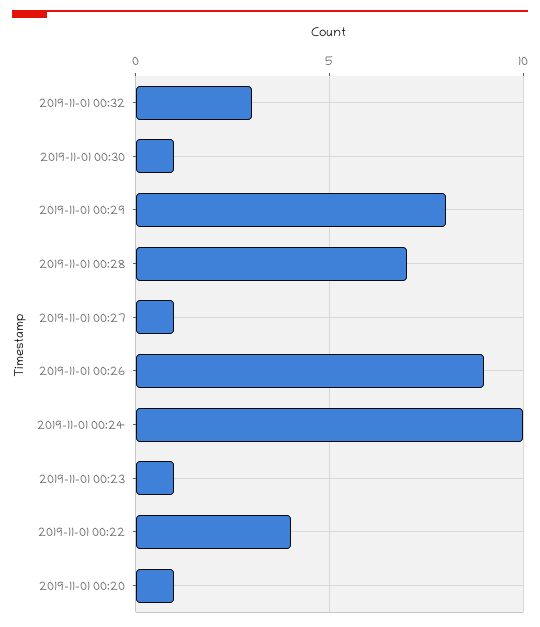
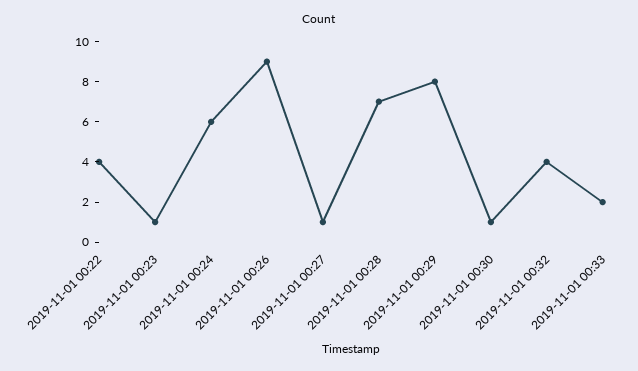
2019-11-01 00:32: 3 -> 4
2019-11-01 00:24: 10 -> 6
2019-11-01 00:20: 1 -> none
2019-11-01 00:33: none -> 2

